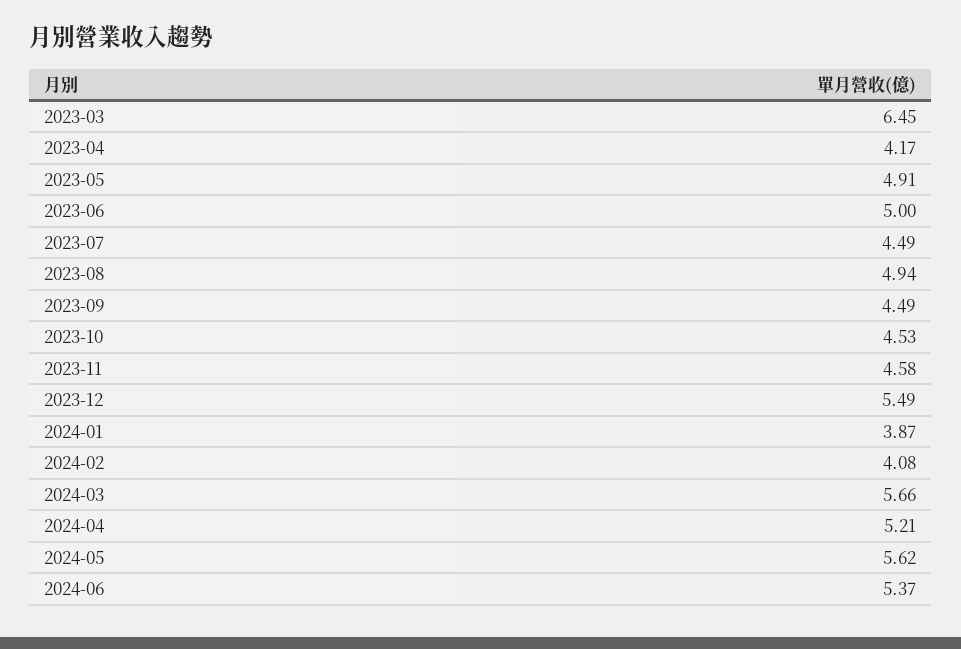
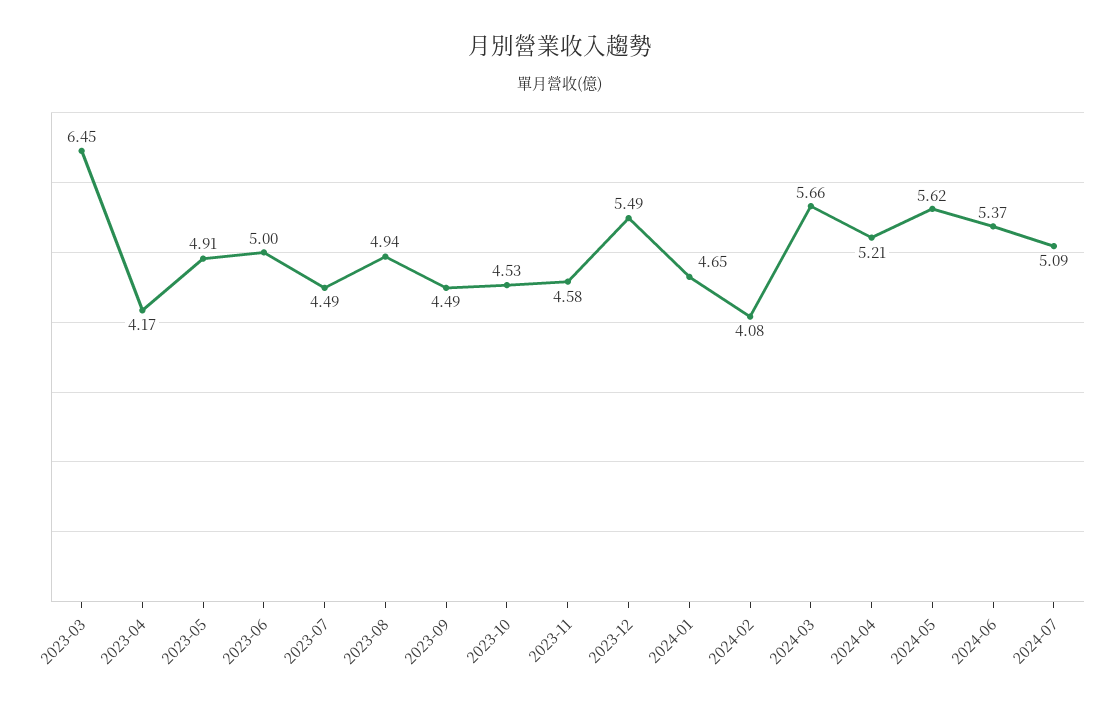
2024-01: 3.87 -> 4.65
2024-07: none -> 5.09

